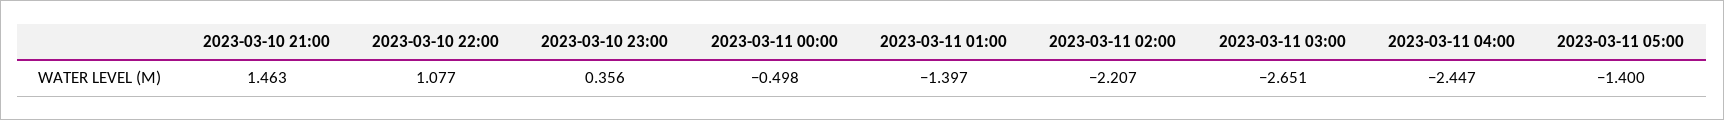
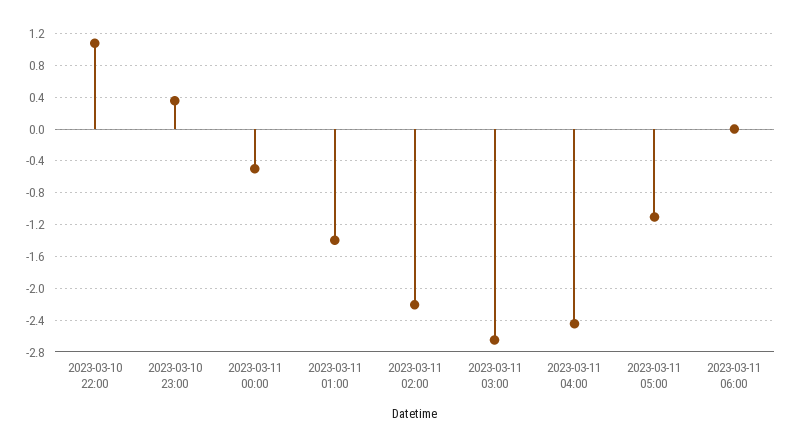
2023-03-10 21:00: 1.463 -> none
2023-03-11 05:00: -1.4 -> -1.1
2023-03-11 06:00: none -> 0

